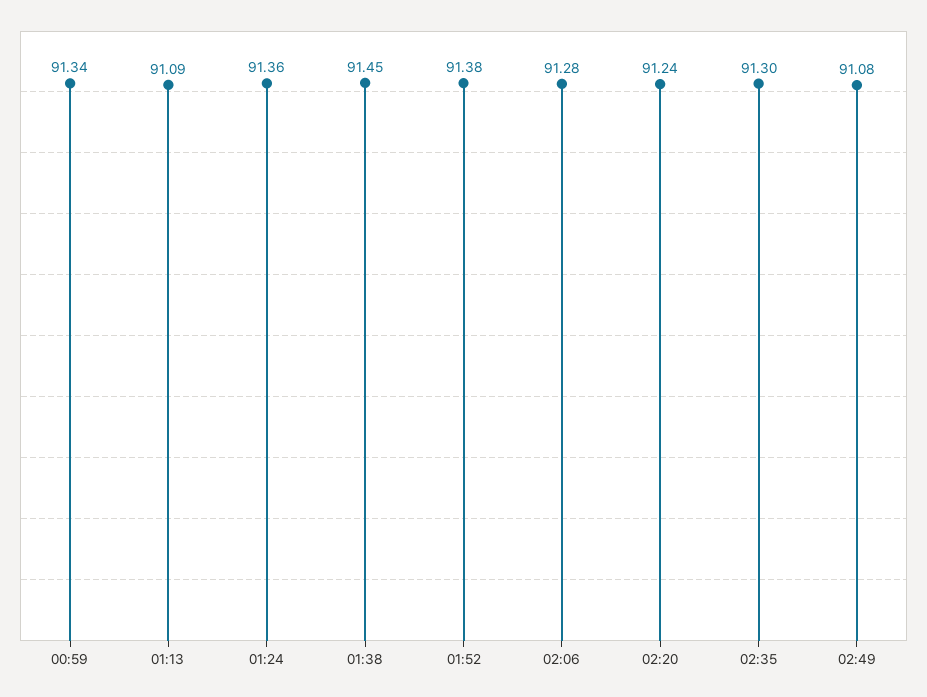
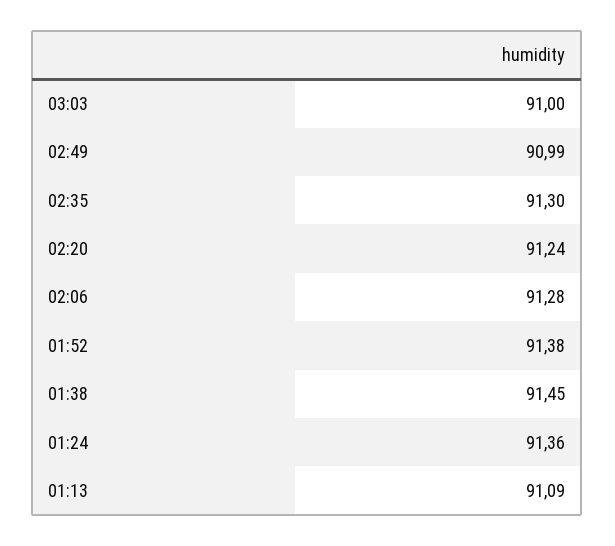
00:59: 91.34 -> none
02:49: 91.08 -> 90.99
03:03: none -> 91

